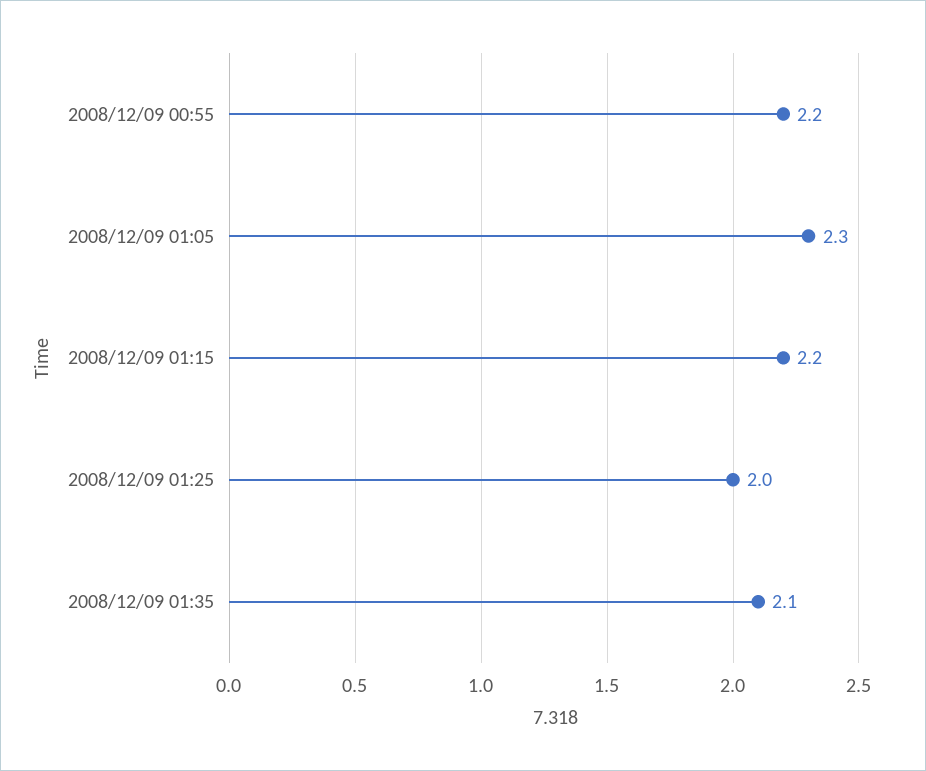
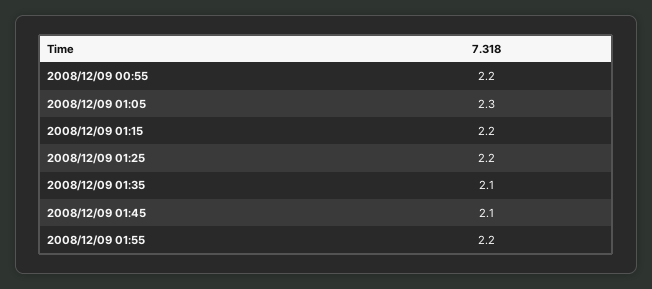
2008/12/09 01:25: 2 -> 2.2
2008/12/09 01:45: none -> 2.1
2008/12/09 01:55: none -> 2.2

